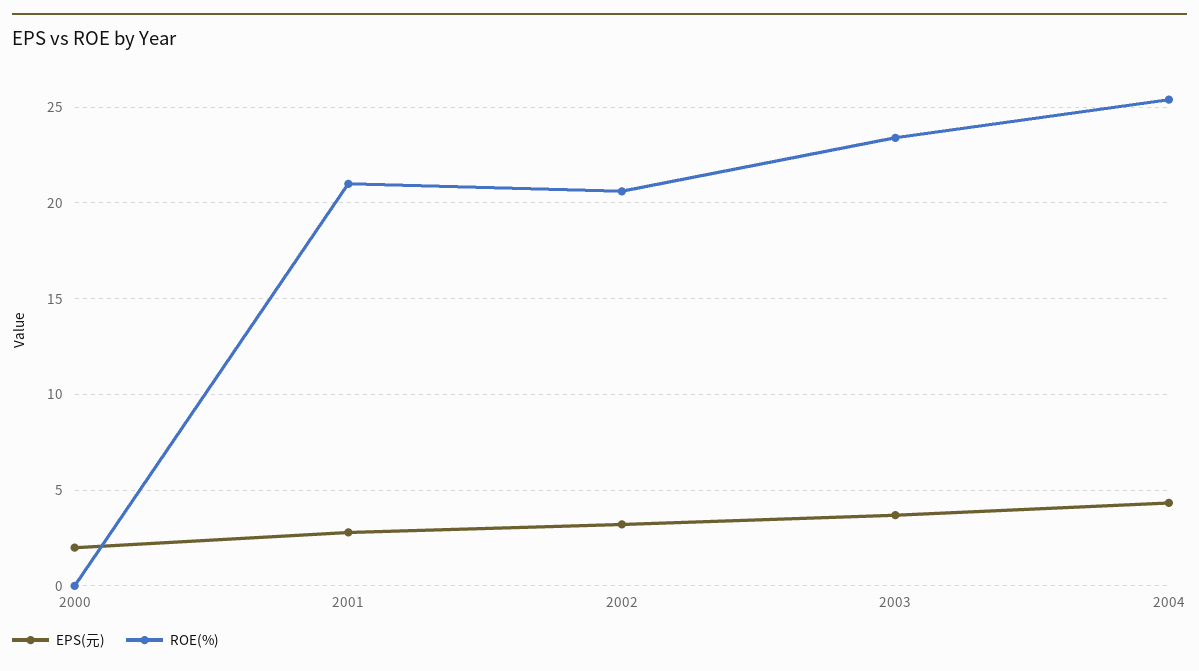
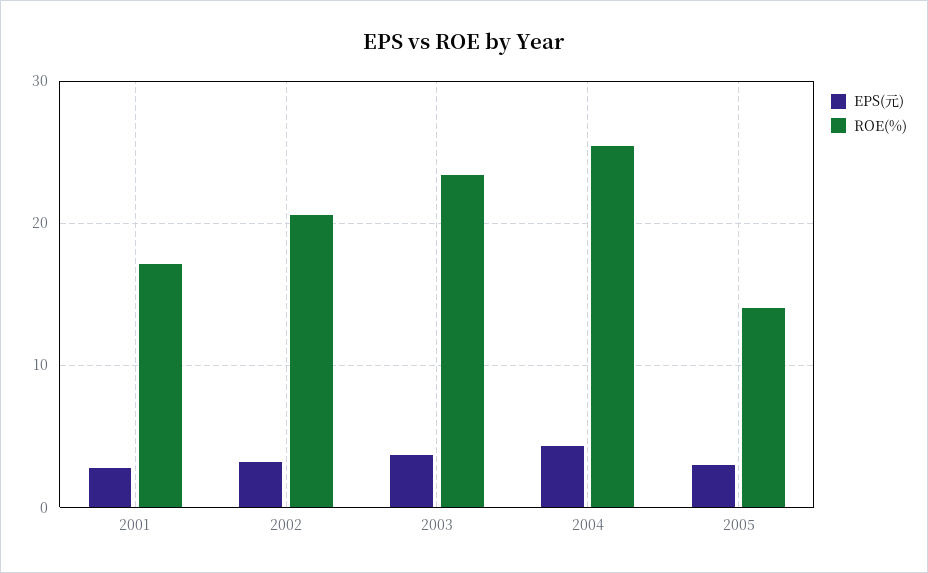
EPS(元), 2000: 2 -> none
ROE(%), 2000: 0 -> none
ROE(%), 2001: 21 -> 17
EPS(元), 2005: none -> 3
ROE(%), 2005: none -> 14

